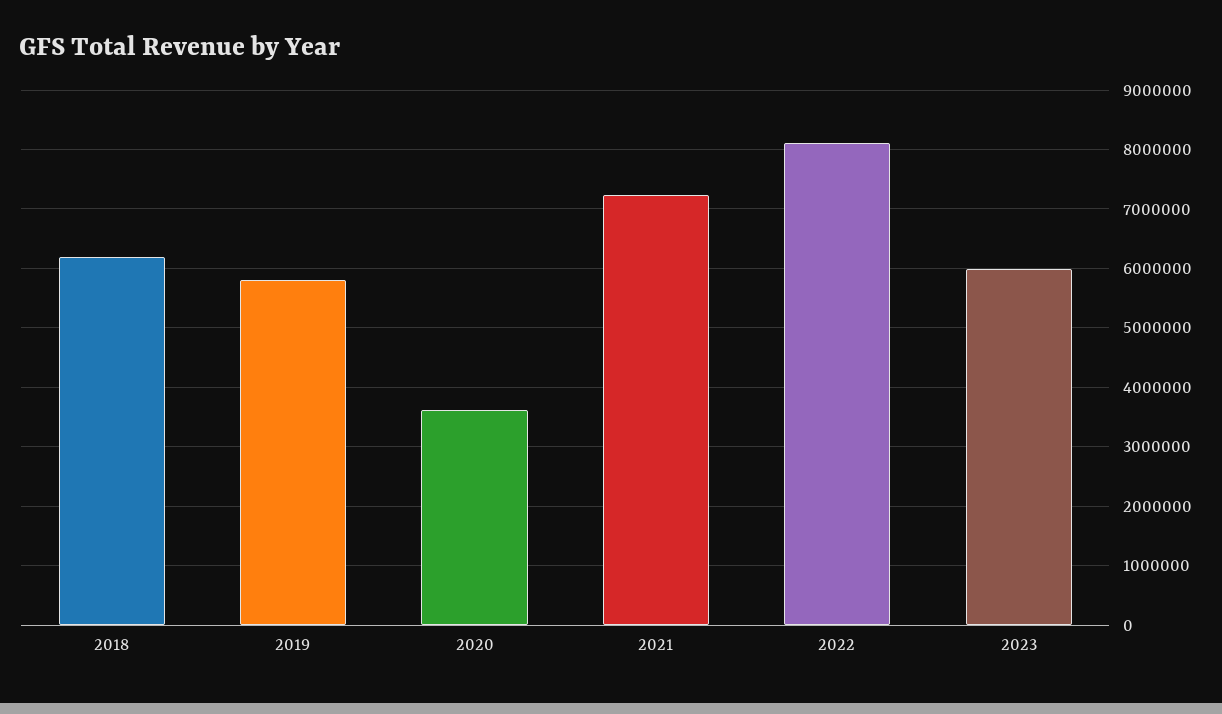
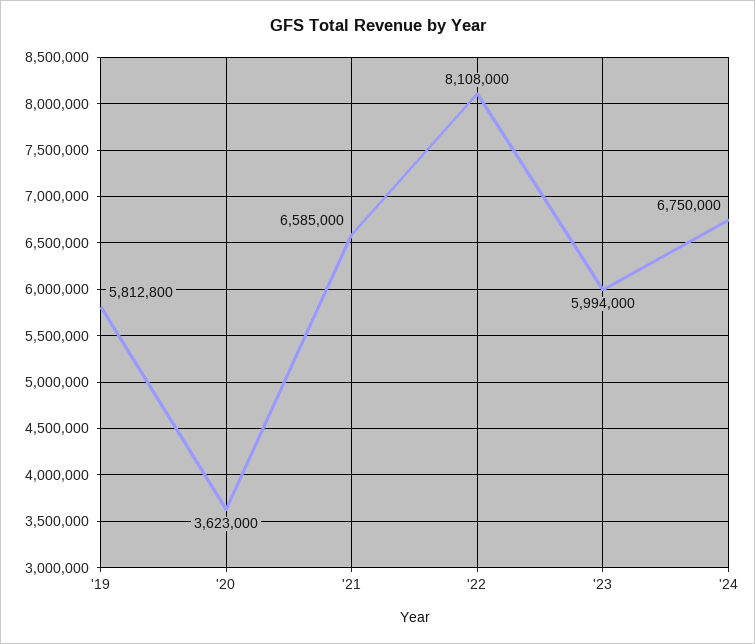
2018: 6200000 -> none
2021: 7200000 -> 6585000
'24: none -> 6750000

